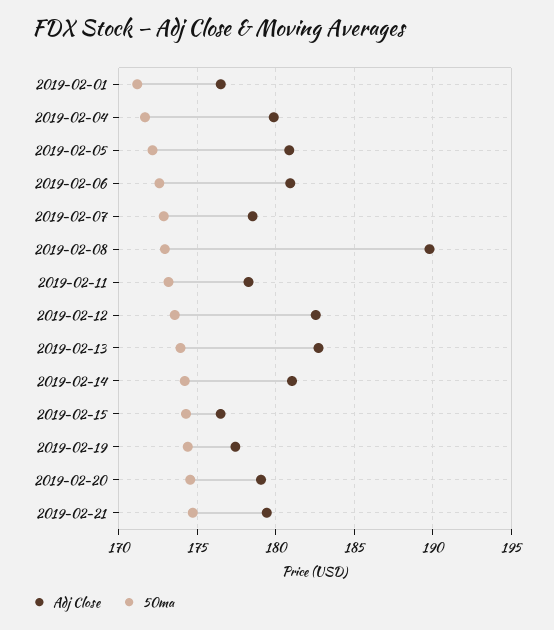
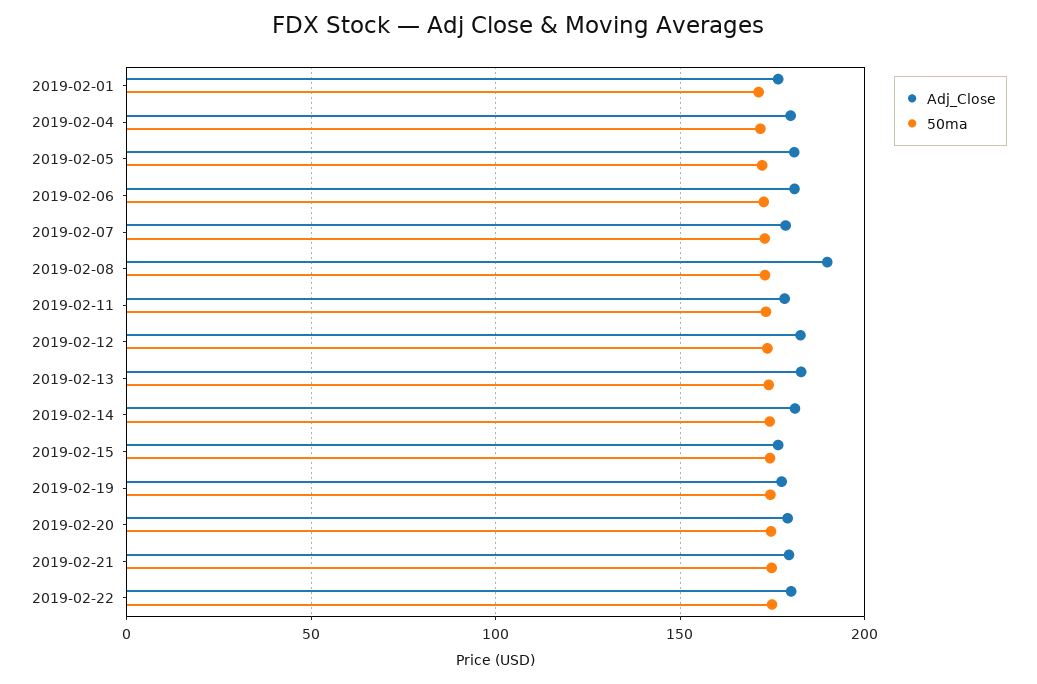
Adj Close, 2019-02-22: none -> 180
50ma, 2019-02-22: none -> 175

